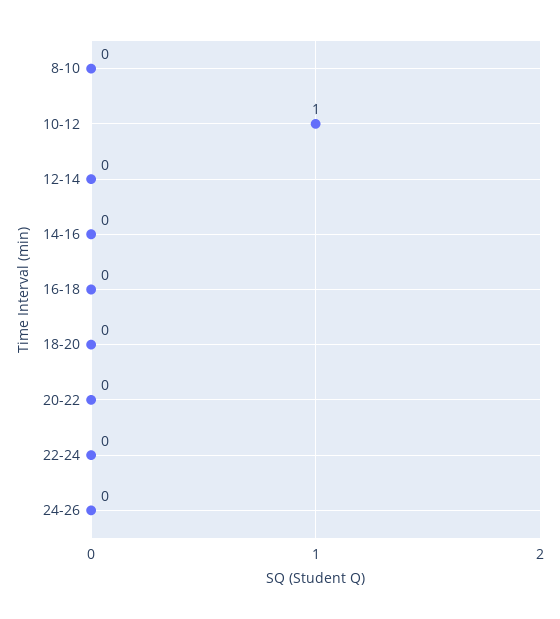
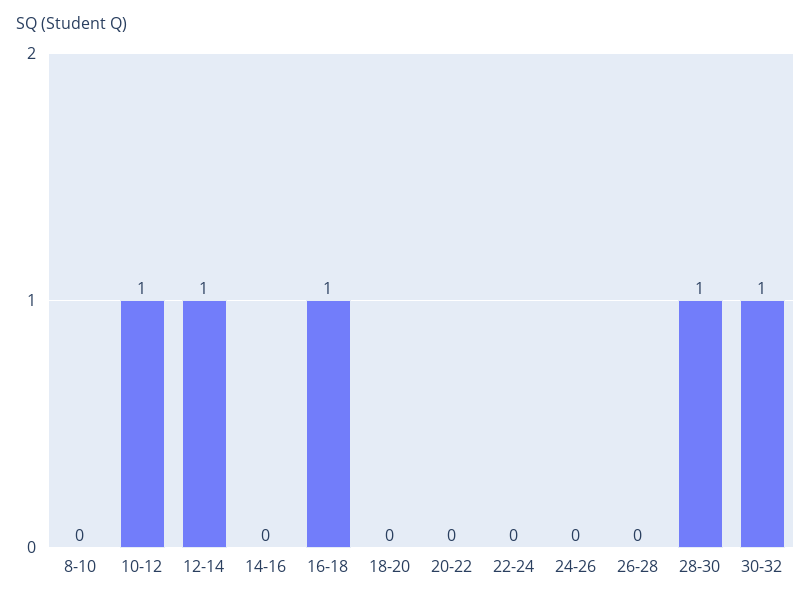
12-14: 0 -> 1
16-18: 0 -> 1
26-28: none -> 0
28-30: none -> 1
30-32: none -> 1

